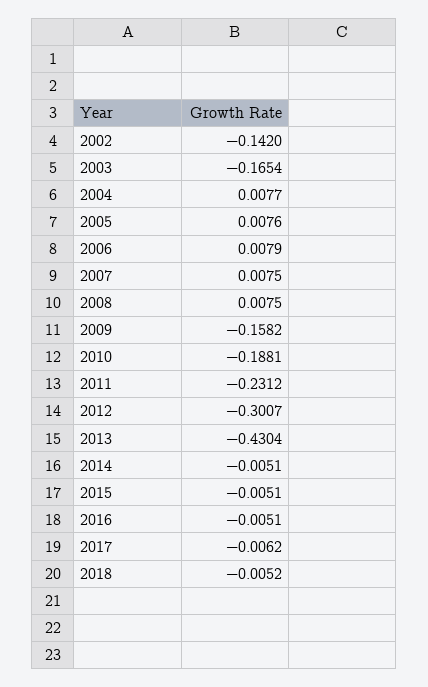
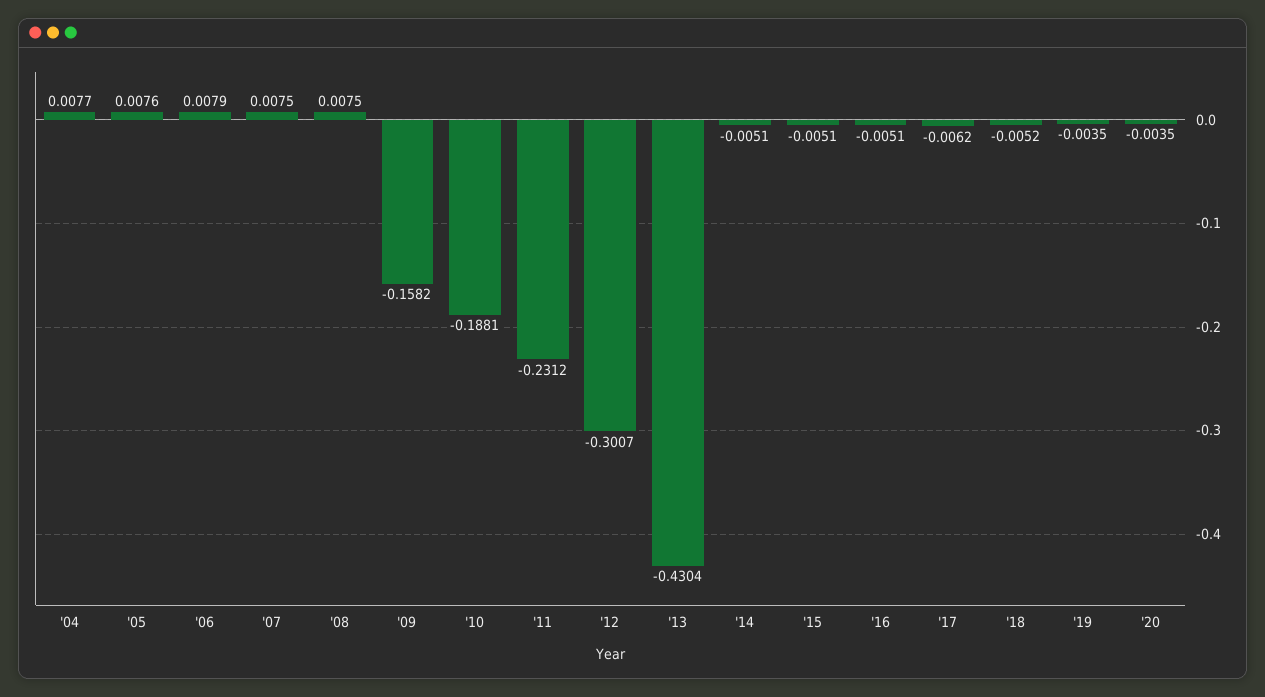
2002: -0.142 -> none
2003: -0.1654 -> none
'19: none -> -0.0035
'20: none -> -0.0035

